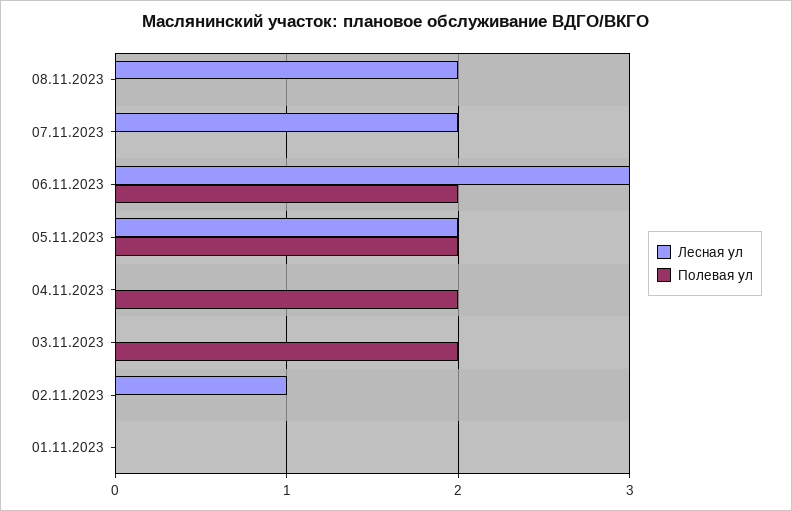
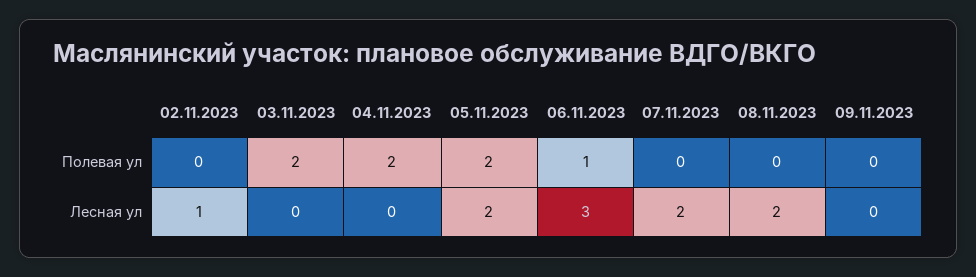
Полевая ул, 06.11.2023: 2 -> 1
Лесная ул, 01.11.2023: 0 -> none
Полевая ул, 01.11.2023: 0 -> none
Полевая ул, 09.11.2023: none -> 0
Лесная ул, 09.11.2023: none -> 0

